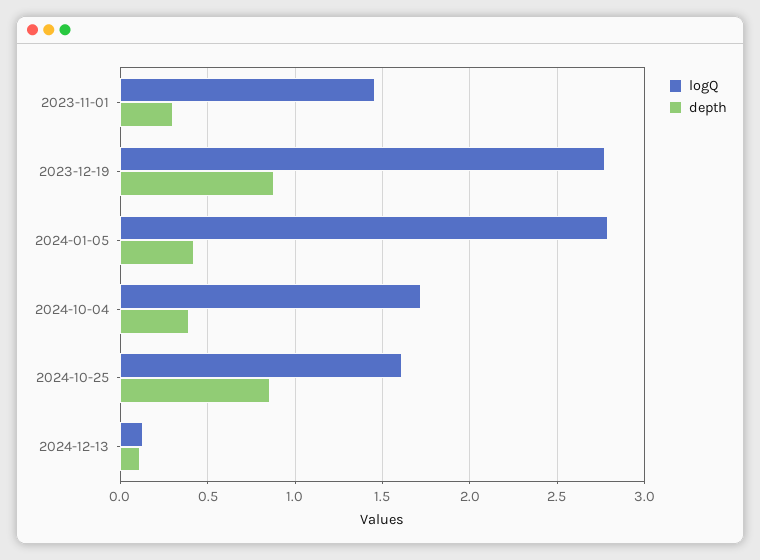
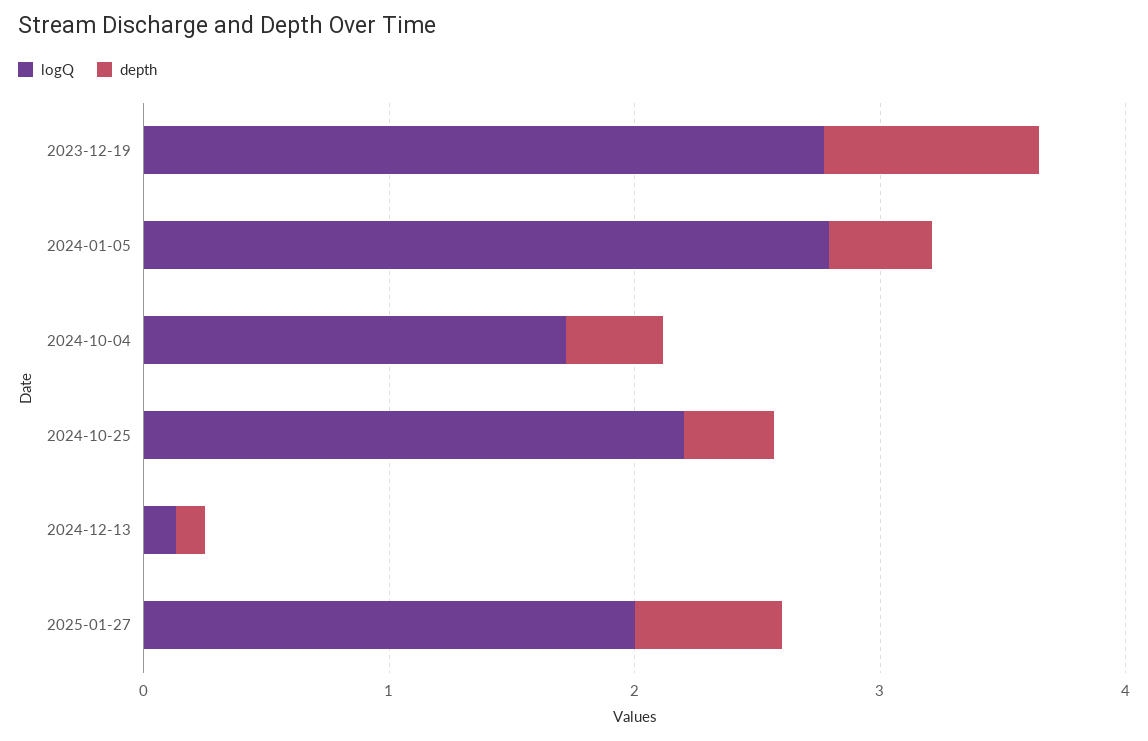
logQ, 2023-11-01: 1.45 -> none
depth, 2023-11-01: 0.3 -> none
logQ, 2024-10-25: 1.6 -> 2.2
depth, 2024-10-25: 0.85 -> 0.4
logQ, 2025-01-27: none -> 2
depth, 2025-01-27: none -> 0.6

